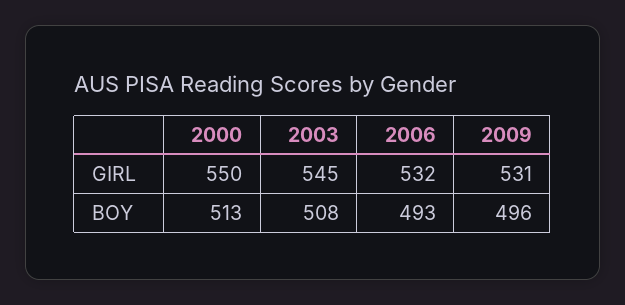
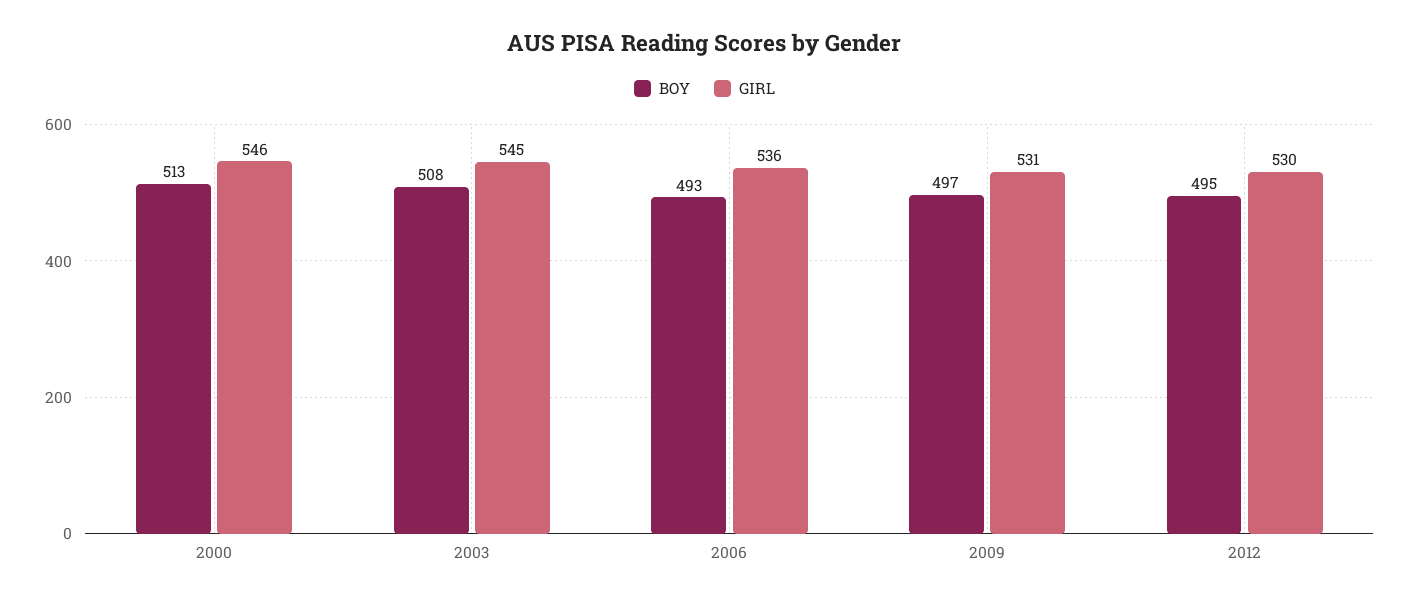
GIRL, 2000: 550 -> 546
GIRL, 2006: 532 -> 536
BOY, 2009: 496 -> 497
BOY, 2012: none -> 495
GIRL, 2012: none -> 530

